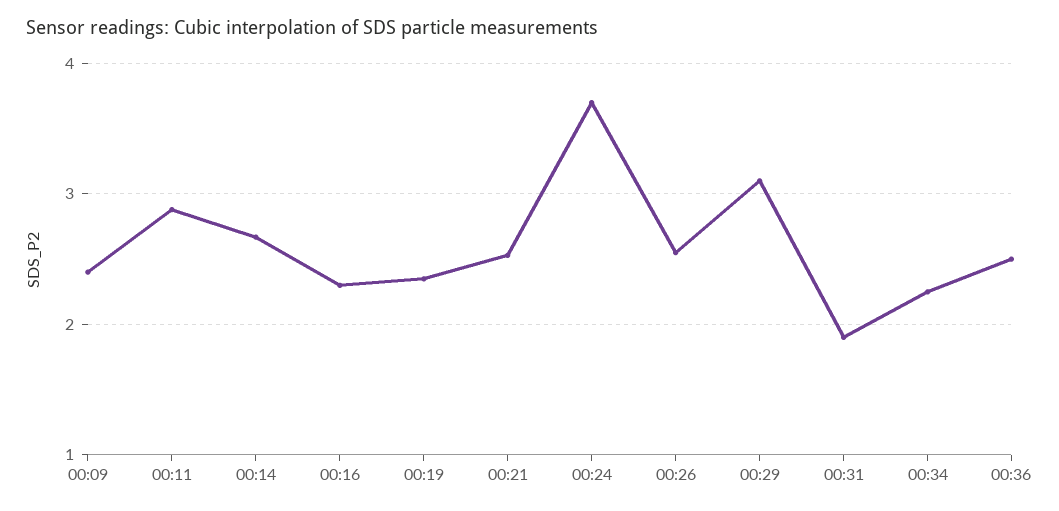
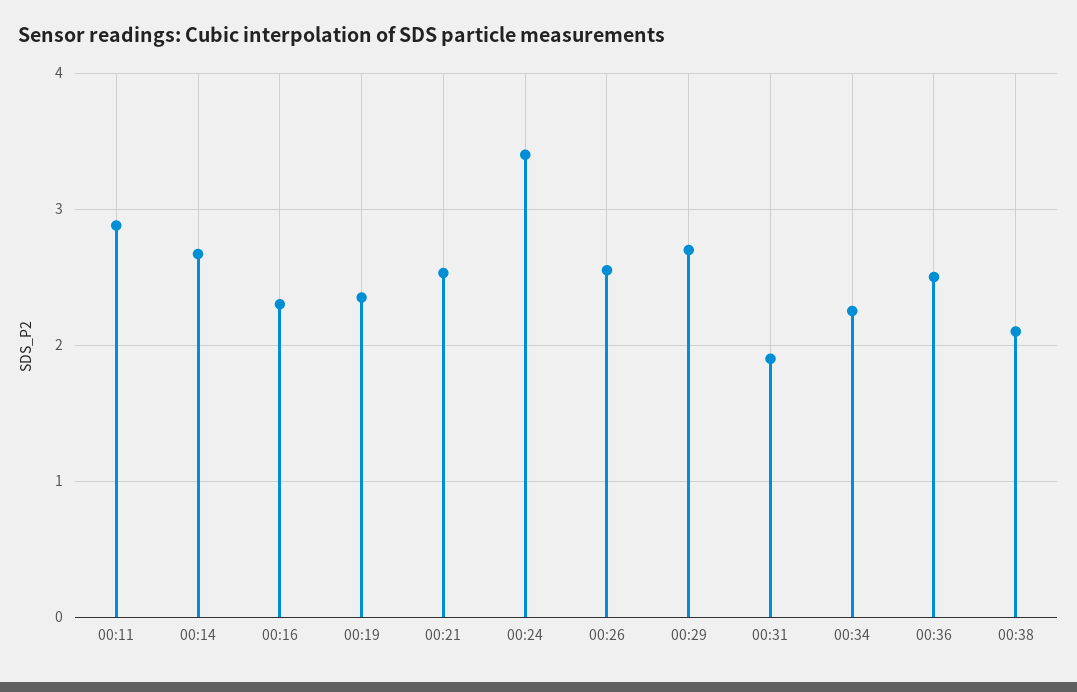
00:09: 2.4 -> none
00:24: 3.7 -> 3.4
00:29: 3.1 -> 2.7
00:38: none -> 2.1

